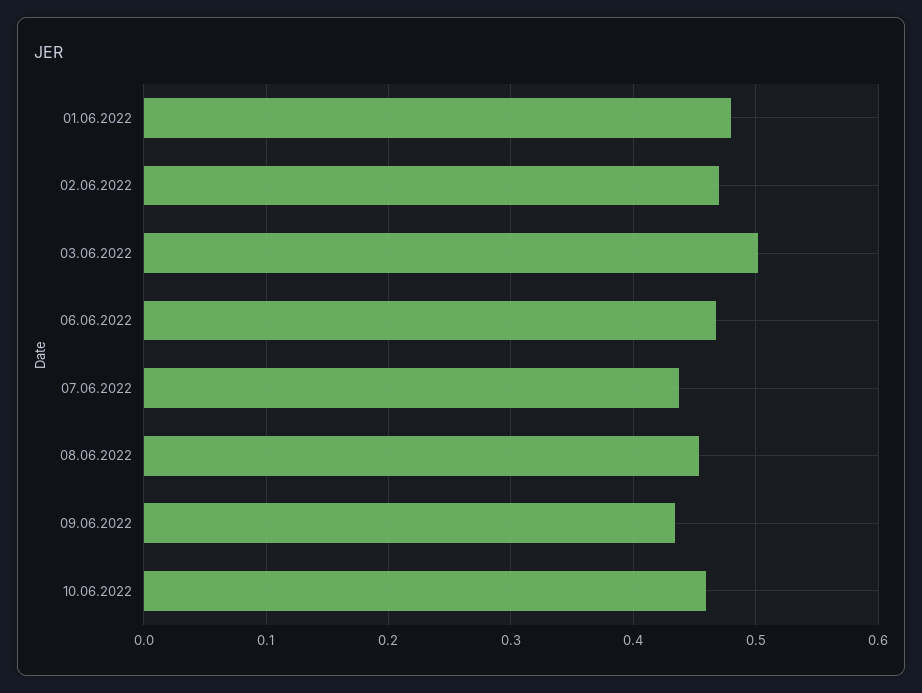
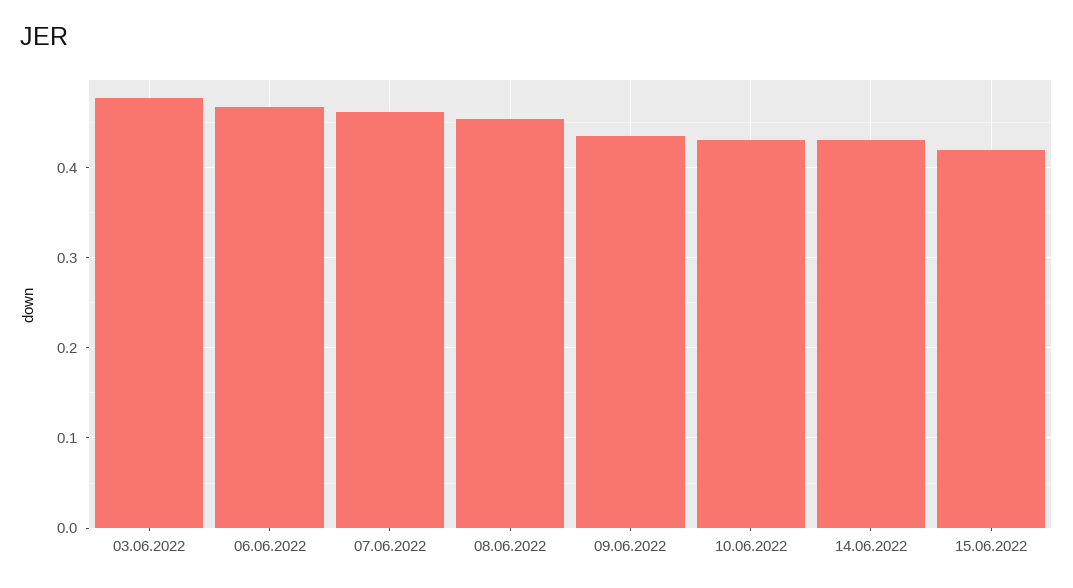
01.06.2022: 0.48 -> none
02.06.2022: 0.47 -> none
03.06.2022: 0.5 -> 0.48
07.06.2022: 0.44 -> 0.46
10.06.2022: 0.46 -> 0.43
14.06.2022: none -> 0.43
15.06.2022: none -> 0.42

